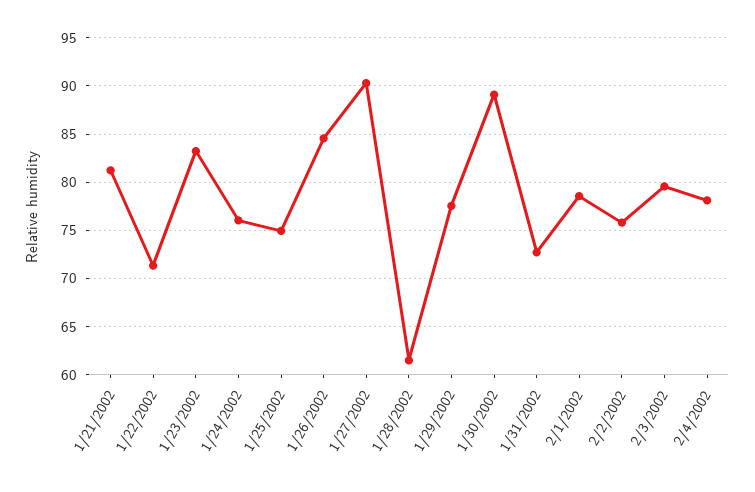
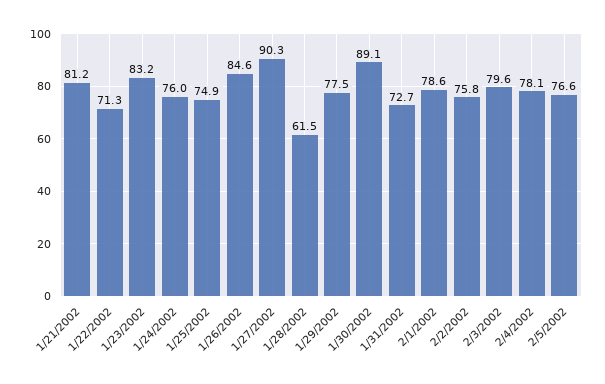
2/5/2002: none -> 76.6

